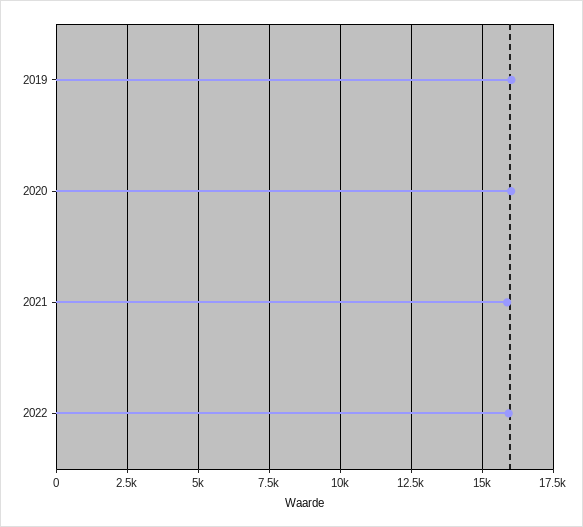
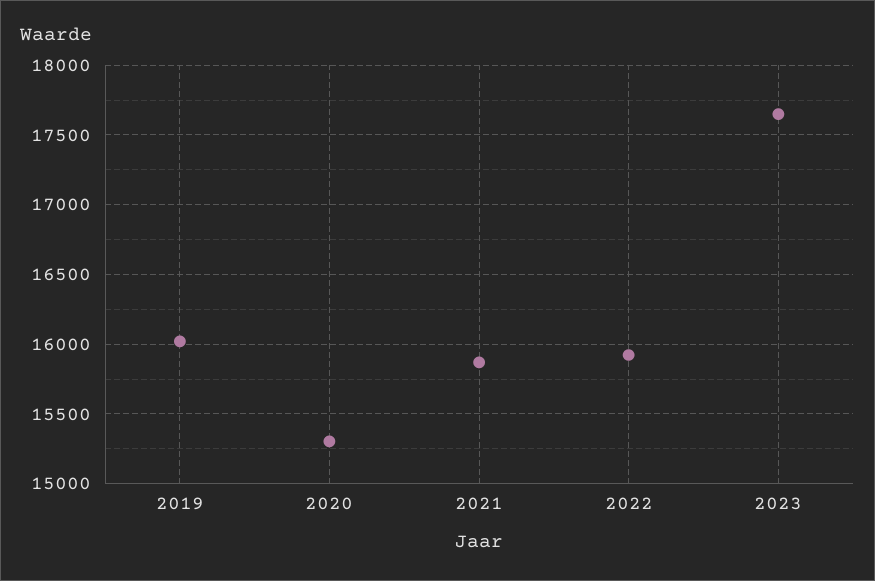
2020: 16000 -> 15300
2023: none -> 17650

